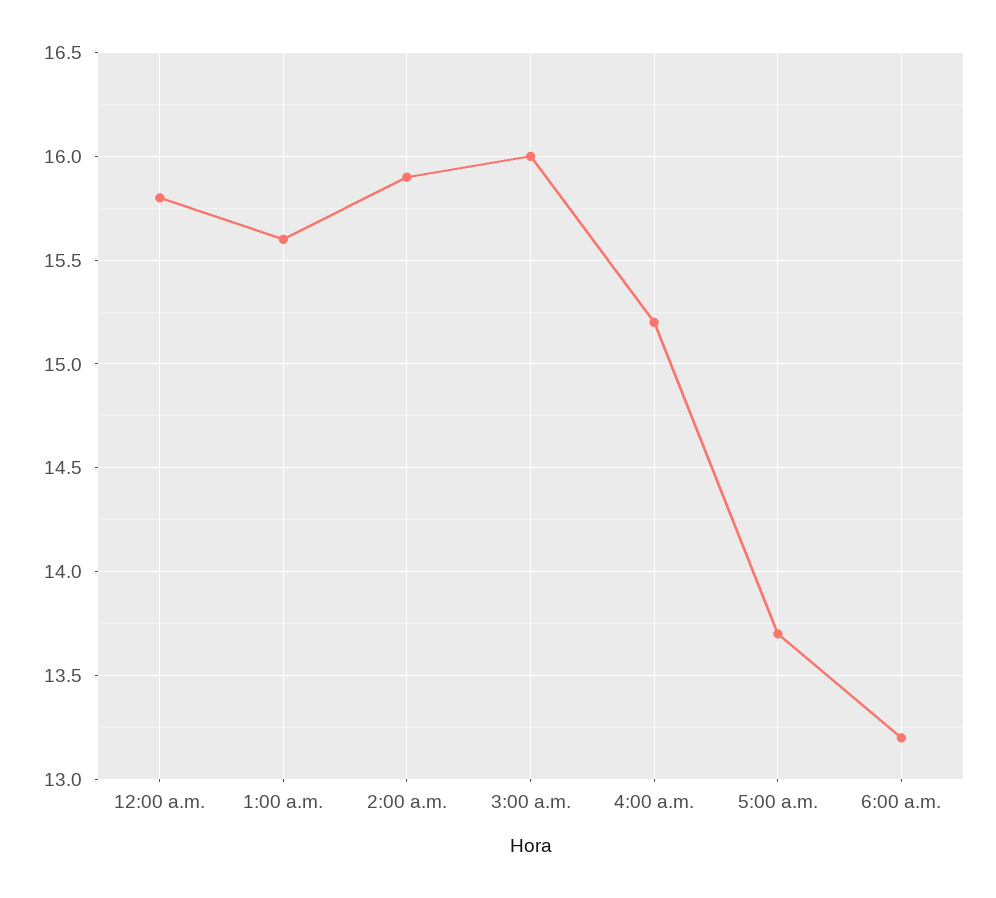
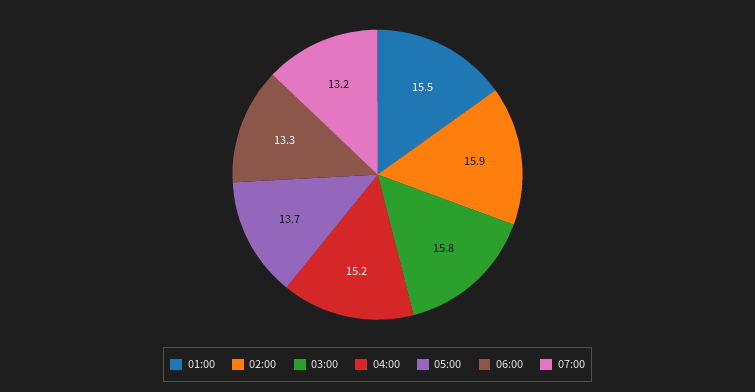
12:00 a.m.: 15.8 -> none
1:00 a.m.: 15.6 -> 15.5
3:00 a.m.: 16 -> 15.8
6:00 a.m.: 13.2 -> 13.3
07:00: none -> 13.2

